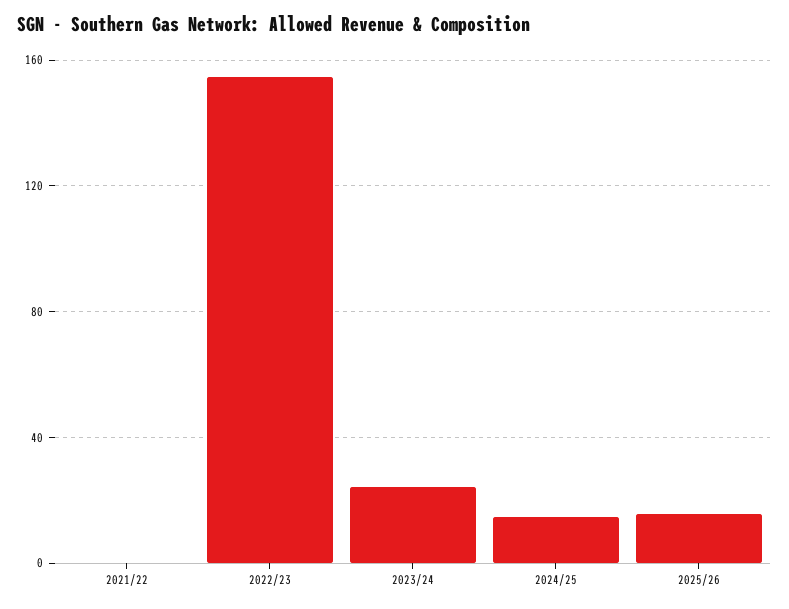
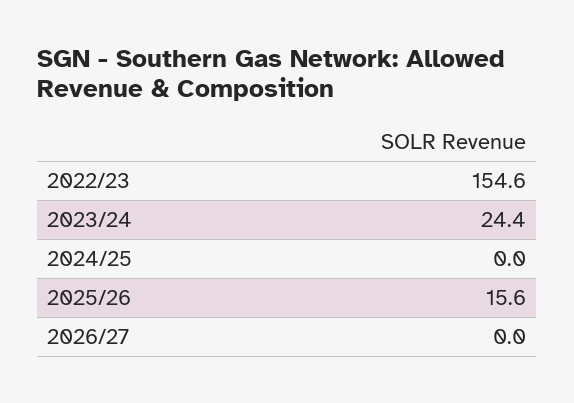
2021/22: 0 -> none
2024/25: 15 -> 0
2026/27: none -> 0

